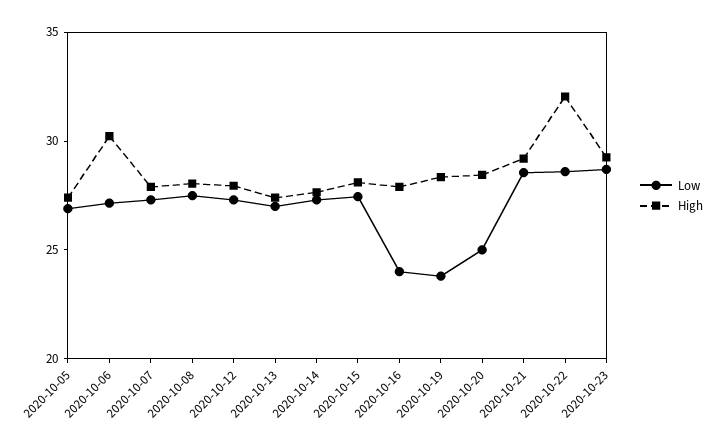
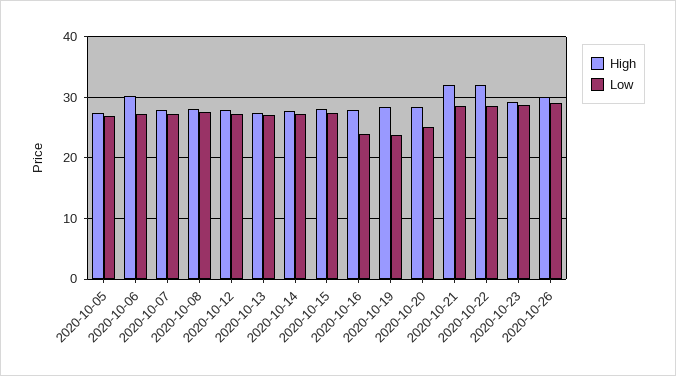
High, 2020-10-21: 29 -> 32
High, 2020-10-26: none -> 30
Low, 2020-10-26: none -> 29

